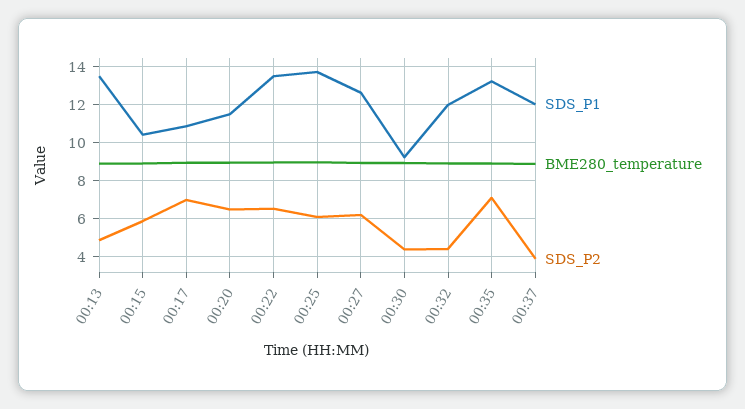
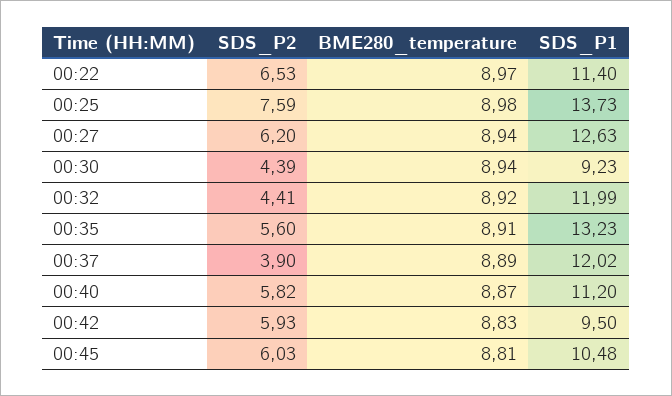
SDS_P1, 00:13: 13.5 -> none
BME280_temperature, 00:13: 9 -> none
SDS_P2, 00:13: 5 -> none
SDS_P1, 00:15: 10.5 -> none
BME280_temperature, 00:15: 9 -> none
SDS_P2, 00:15: 6 -> none
SDS_P1, 00:17: 11 -> none
BME280_temperature, 00:17: 9 -> none
SDS_P2, 00:17: 7 -> none
SDS_P1, 00:20: 11.5 -> none
BME280_temperature, 00:20: 9 -> none
SDS_P2, 00:20: 6.5 -> none
SDS_P1, 00:22: 13.5 -> 11.4
SDS_P2, 00:25: 6 -> 7.59
SDS_P2, 00:35: 7 -> 5.6
SDS_P2, 00:40: none -> 5.82
BME280_temperature, 00:40: none -> 8.87
SDS_P1, 00:40: none -> 11.2
SDS_P2, 00:42: none -> 5.93
BME280_temperature, 00:42: none -> 8.83
SDS_P1, 00:42: none -> 9.5
SDS_P2, 00:45: none -> 6.03
BME280_temperature, 00:45: none -> 8.81
SDS_P1, 00:45: none -> 10.48

